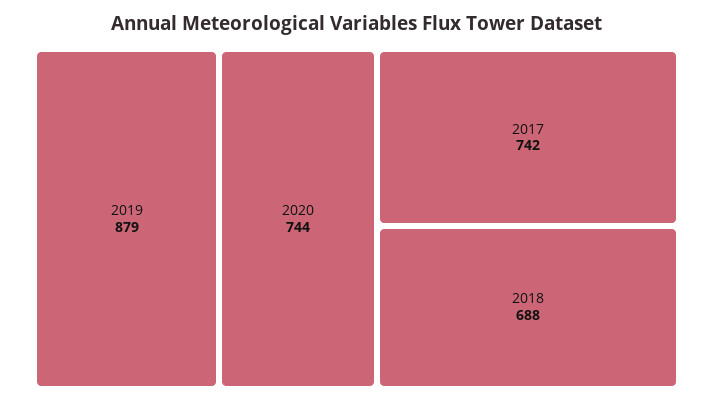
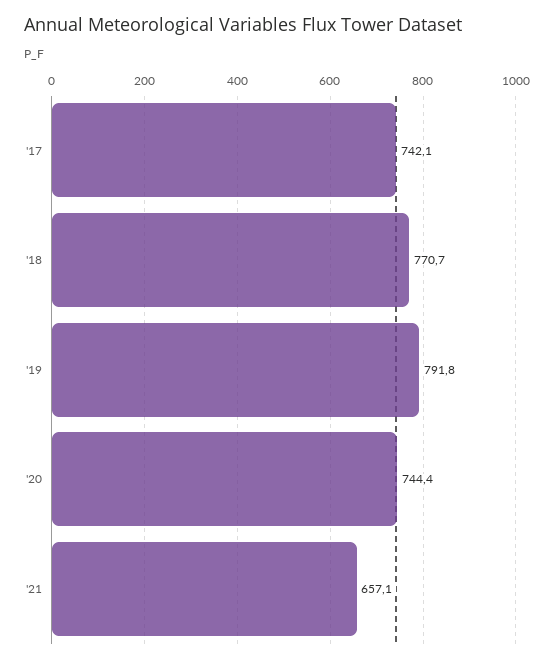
2019: 879 -> 791.8
2018: 688 -> 770.7
'21: none -> 657.1

